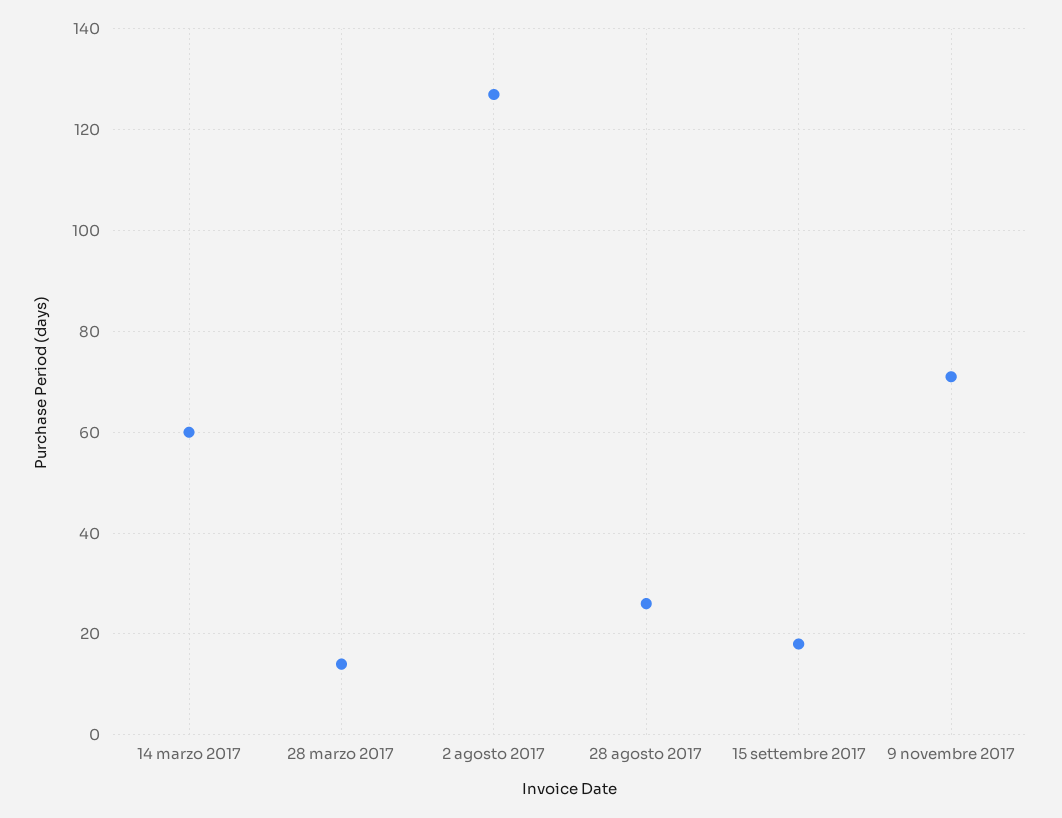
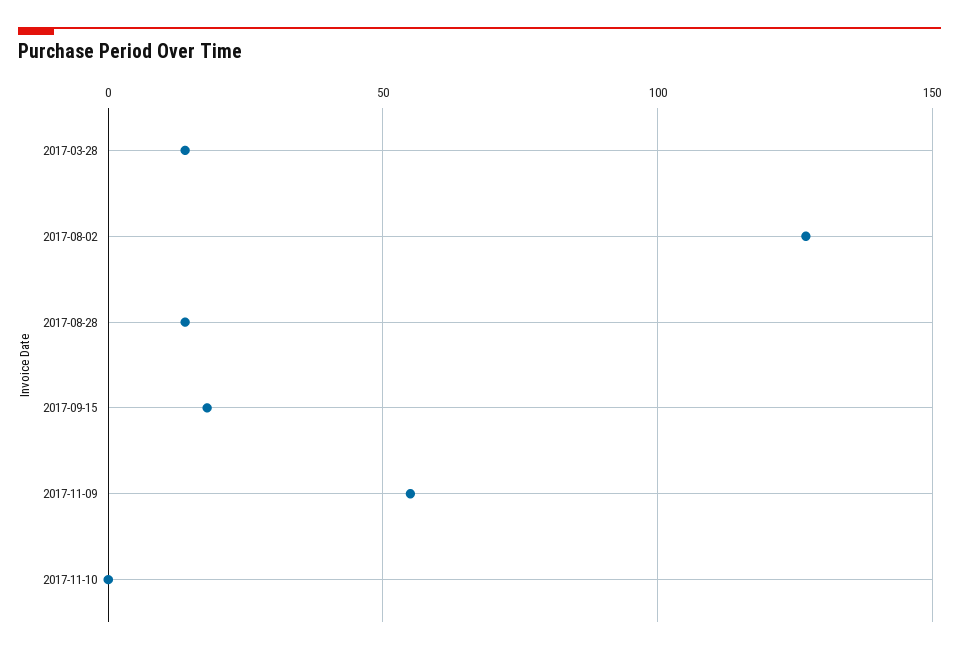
14 marzo 2017: 60 -> none
28 agosto 2017: 25 -> 15
9 novembre 2017: 70 -> 55
2017-11-10: none -> 0

